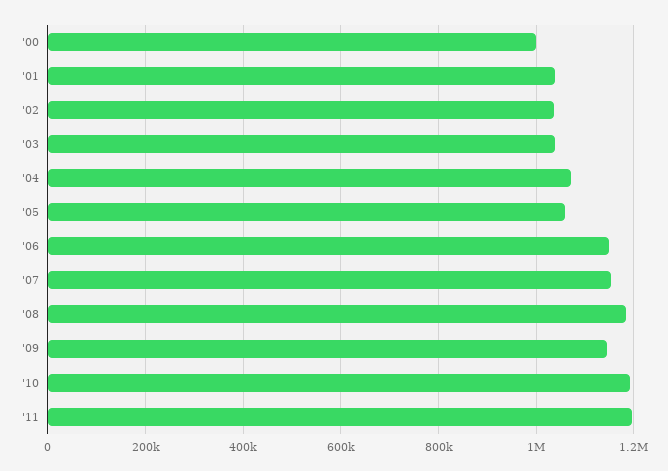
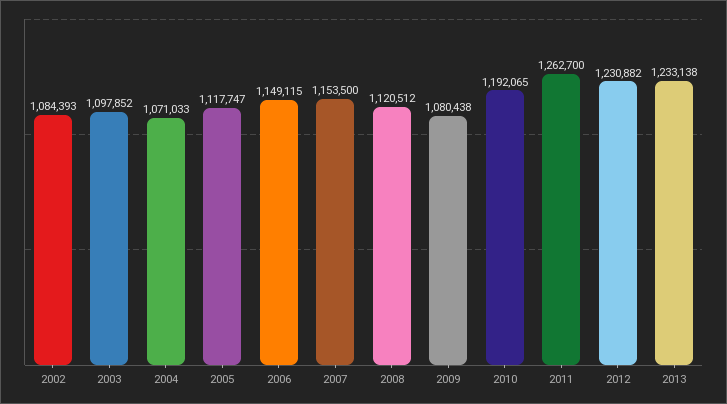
'00: 1000000 -> none
'01: 1040000 -> none
'02: 1040000 -> 1084393
'03: 1040000 -> 1097852
'05: 1060000 -> 1117747
'08: 1180000 -> 1120512
'09: 1140000 -> 1080438
'11: 1200000 -> 1262700
2012: none -> 1230882
2013: none -> 1233138

